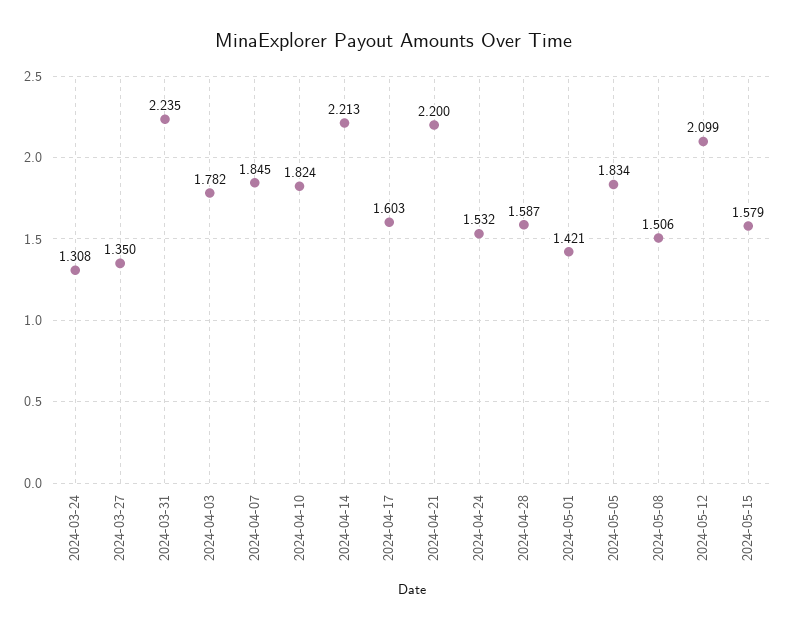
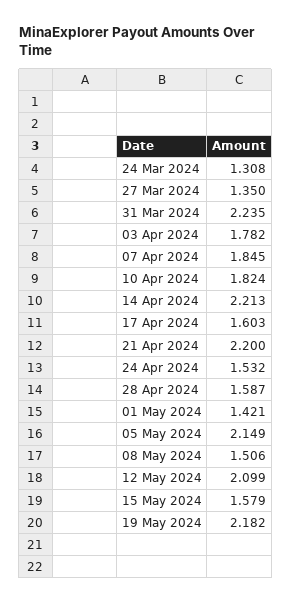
2024-05-05: 1.834 -> 2.149
19 May 2024: none -> 2.182

